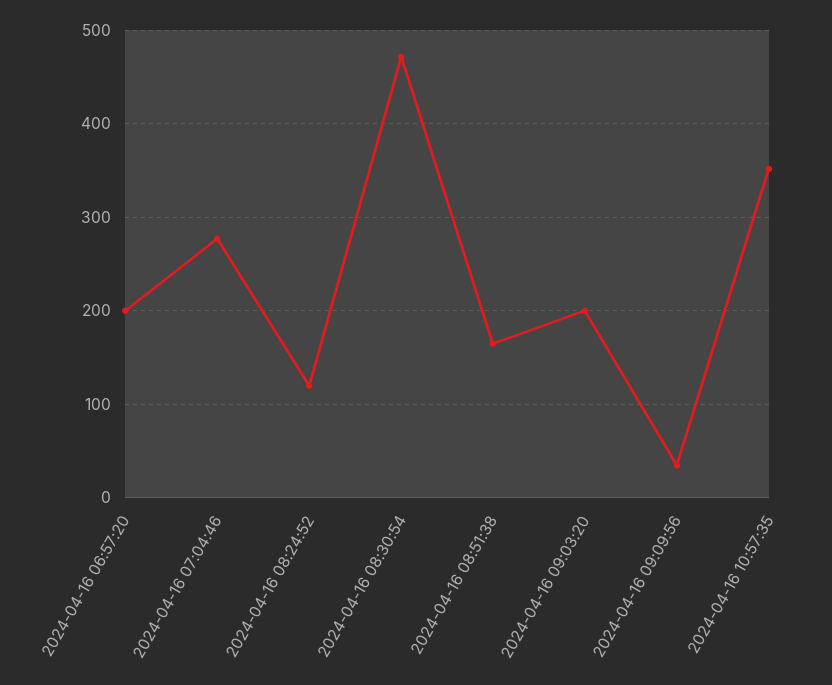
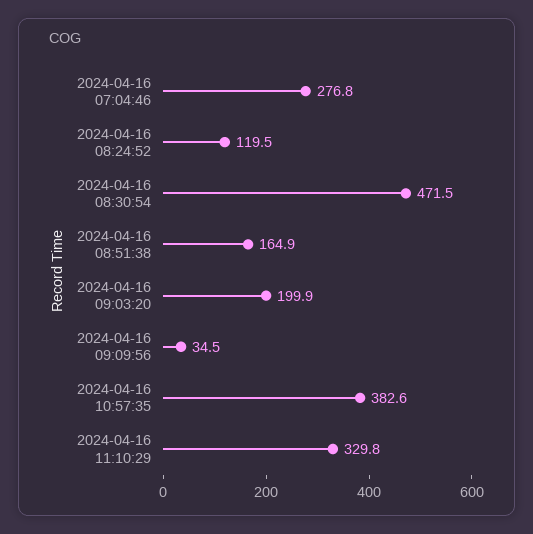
2024-04-16 06:57:20: 200 -> none
2024-04-16 10:57:35: 350 -> 382.6
2024-04-16 11:10:29: none -> 329.8

